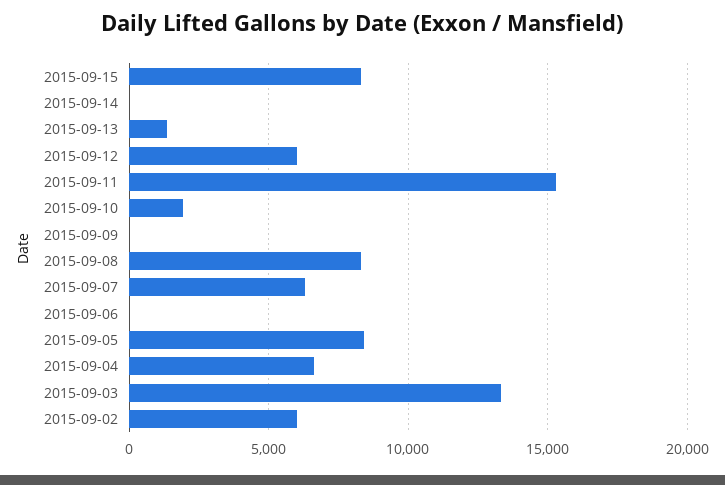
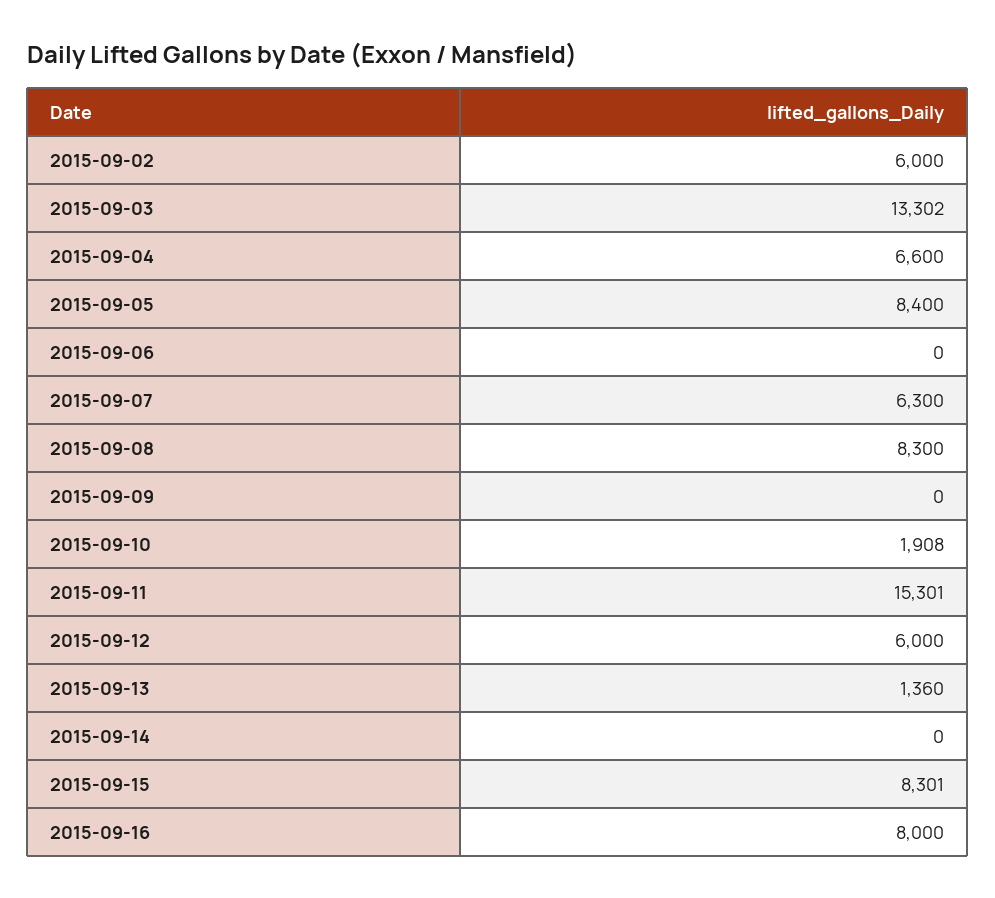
2015-09-16: none -> 8000

